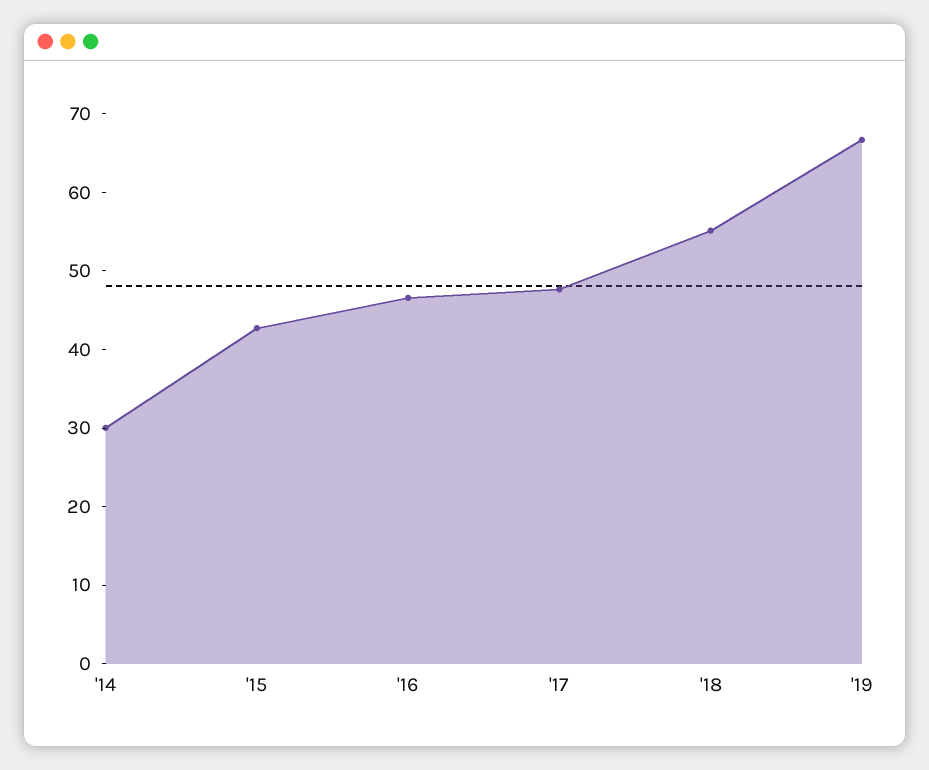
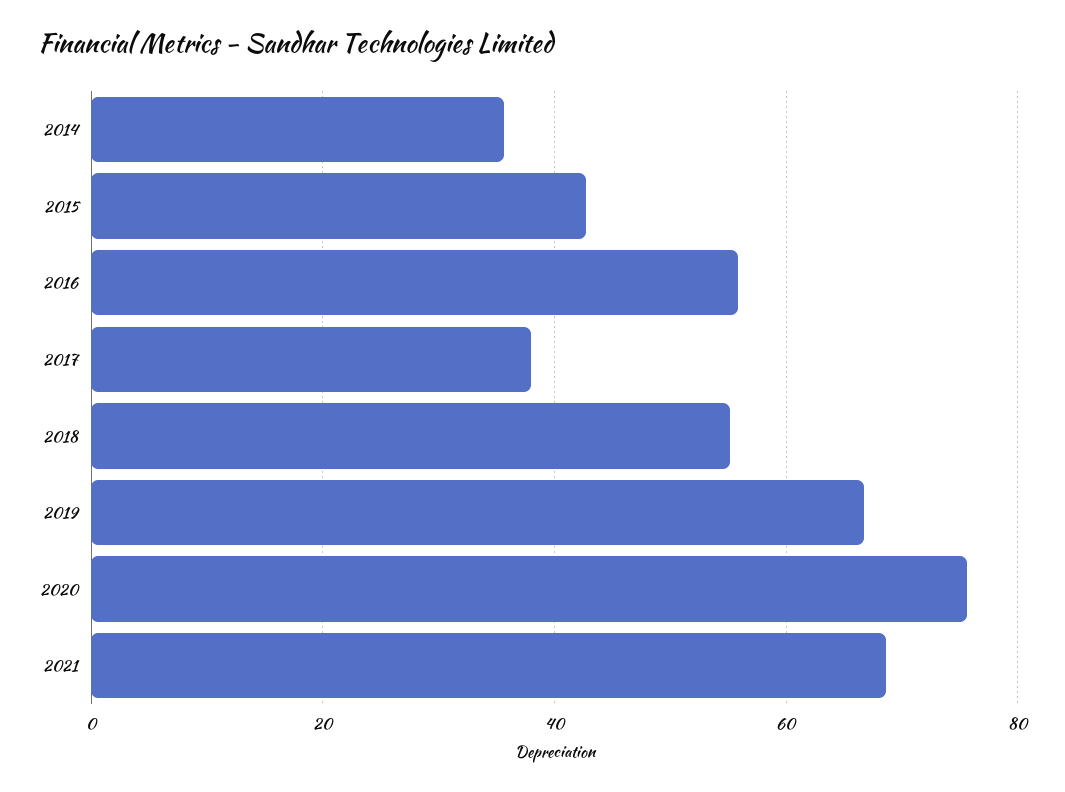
'14: 30 -> 36
'16: 46 -> 56
'17: 48 -> 38
2020: none -> 76
2021: none -> 68

